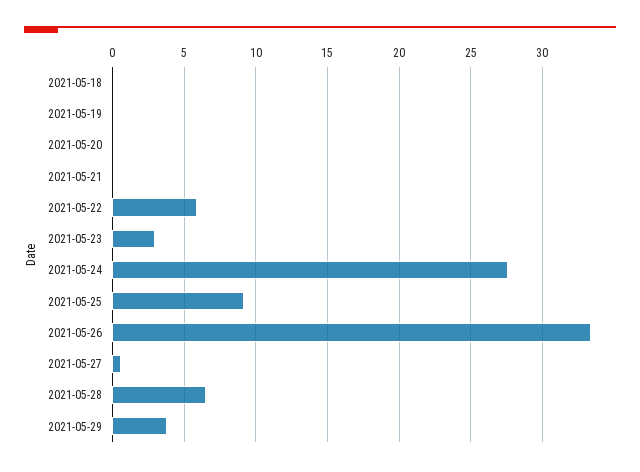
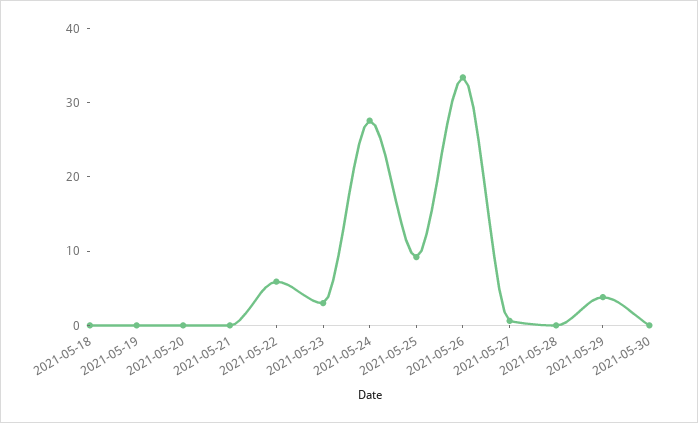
2021-05-28: 6.5 -> 0
2021-05-30: none -> 0

